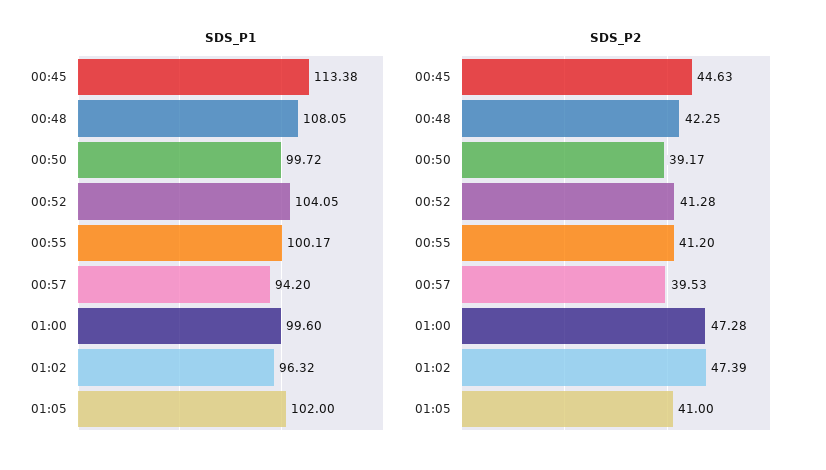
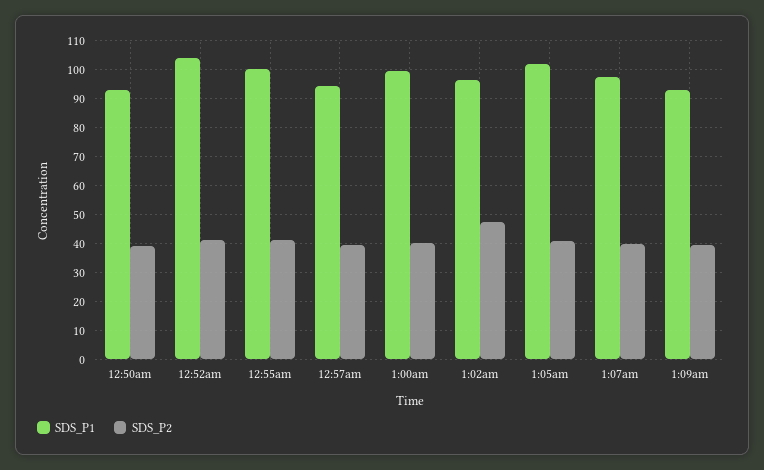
SDS_P1, 00:45: 113.38 -> none
SDS_P1, 00:48: 108.05 -> none
SDS_P1, 00:50: 99.72 -> 92.5
SDS_P2, 00:45: 44.63 -> none
SDS_P2, 00:48: 42.25 -> none
SDS_P2, 01:00: 47.28 -> 40
SDS_P1, 1:07am: none -> 97.5
SDS_P2, 1:07am: none -> 40
SDS_P1, 1:09am: none -> 92.5
SDS_P2, 1:09am: none -> 40

